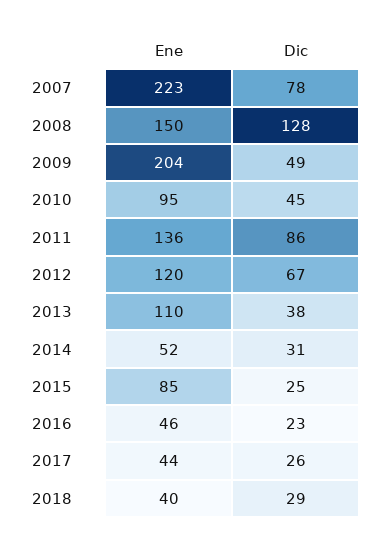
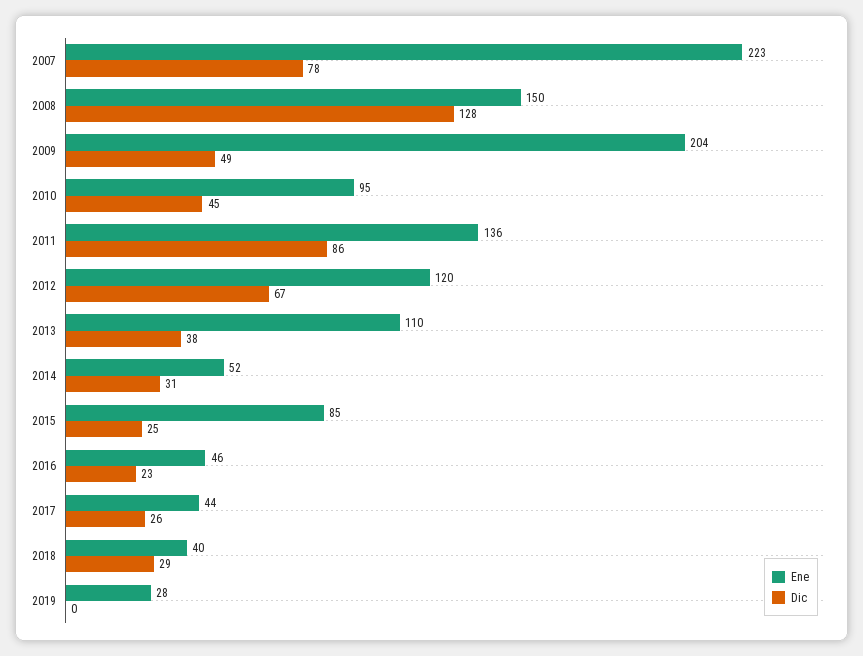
Ene, 2019: none -> 28
Dic, 2019: none -> 0

